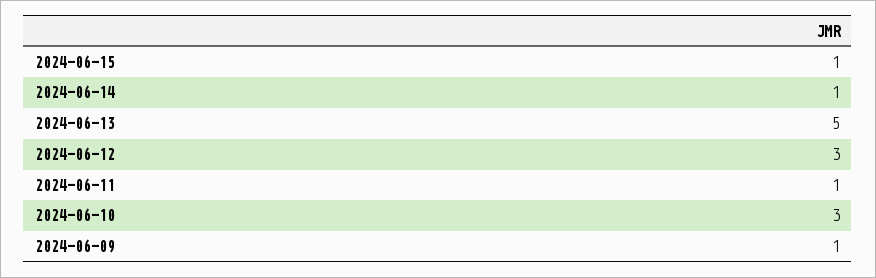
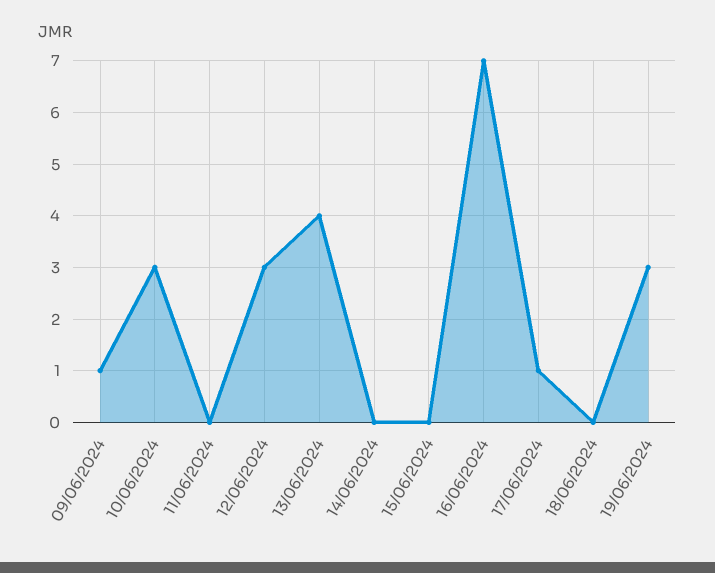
2024-06-15: 1 -> 0
2024-06-14: 1 -> 0
2024-06-13: 5 -> 4
2024-06-11: 1 -> 0
16/06/2024: none -> 7
17/06/2024: none -> 1
18/06/2024: none -> 0
19/06/2024: none -> 3

